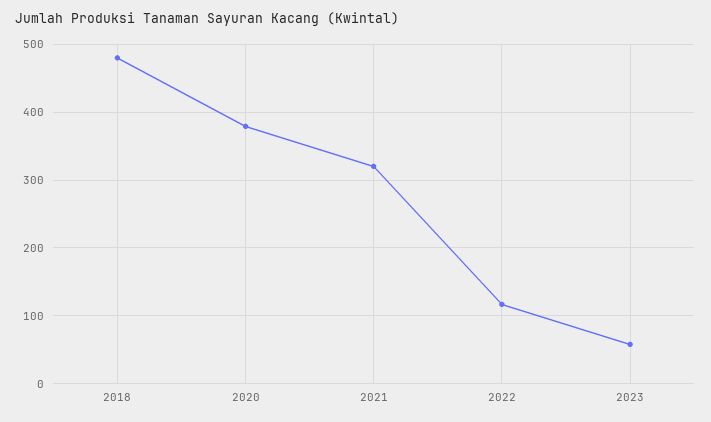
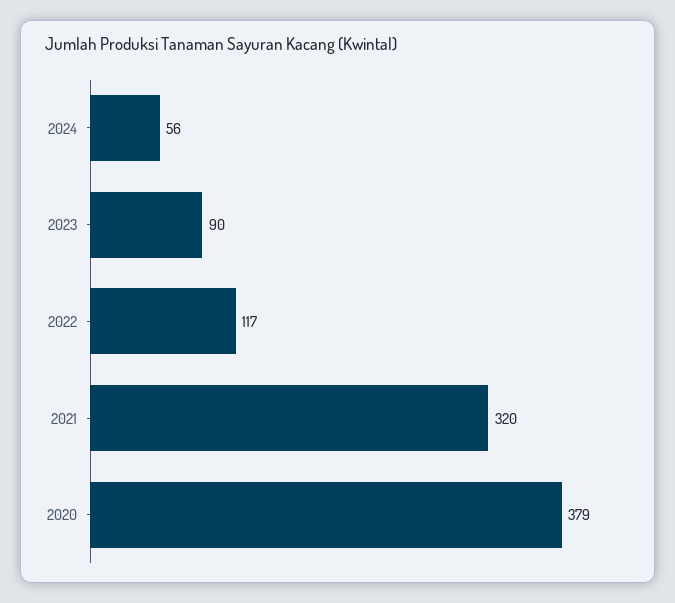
2018: 480 -> none
2023: 60 -> 90
2024: none -> 56

